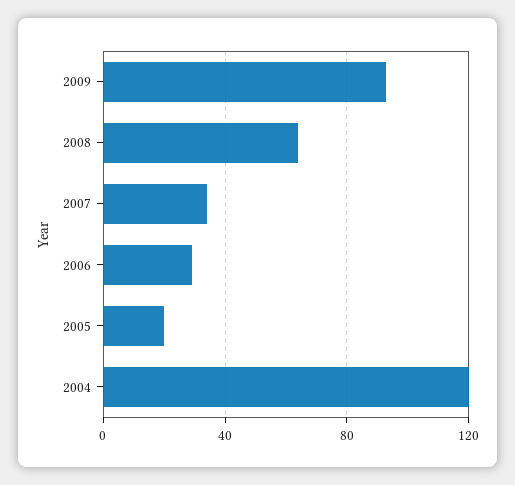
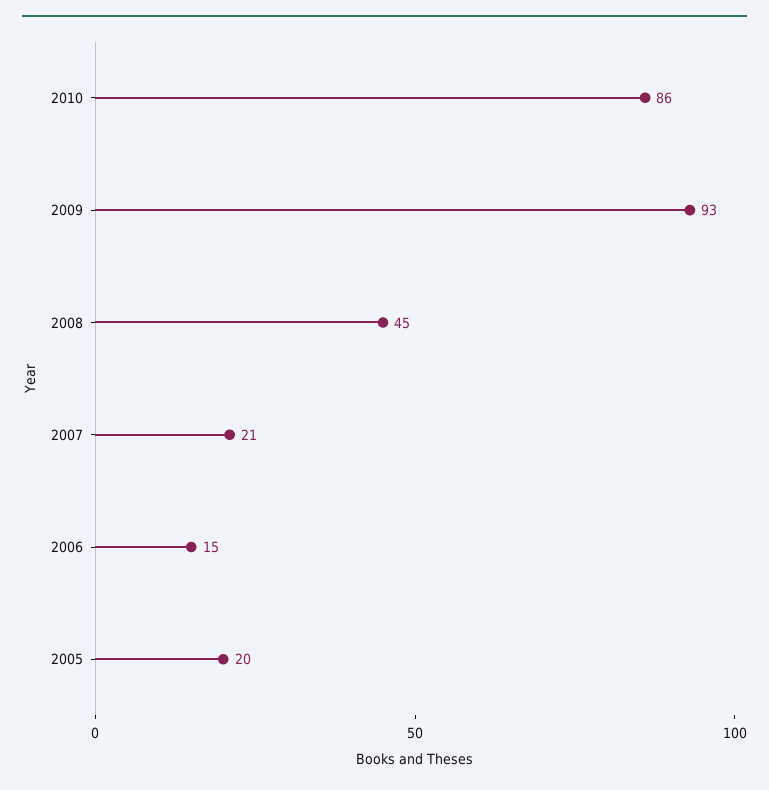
2008: 65 -> 45
2007: 35 -> 21
2006: 30 -> 15
2004: 120 -> none
2010: none -> 86

